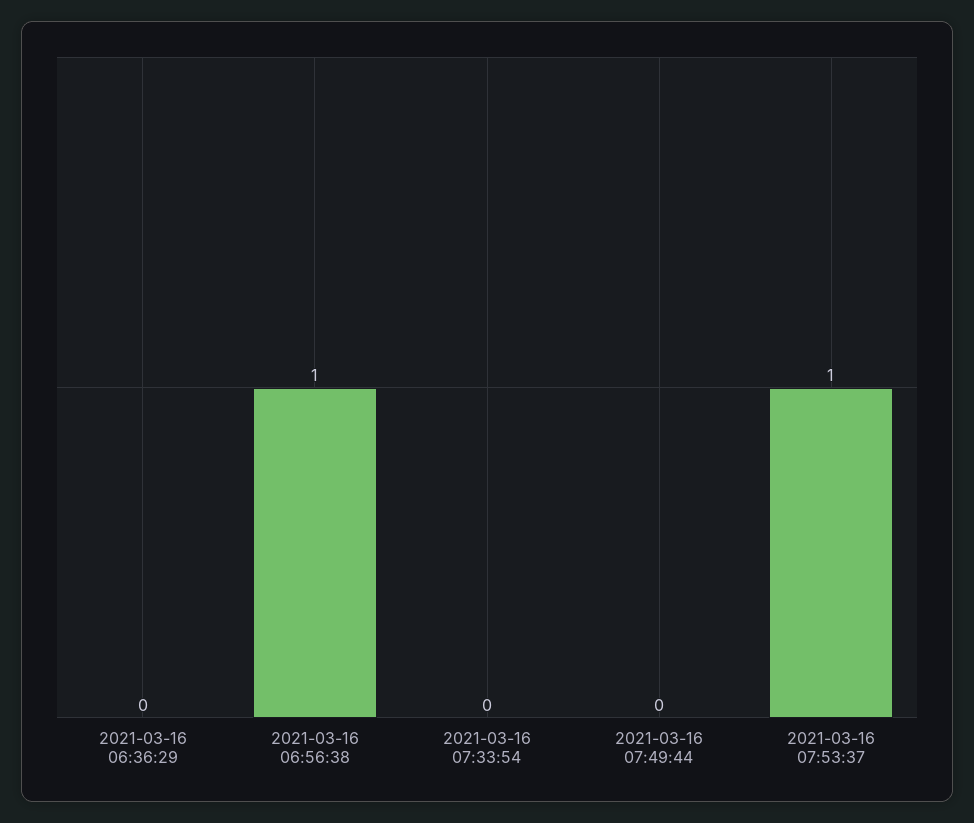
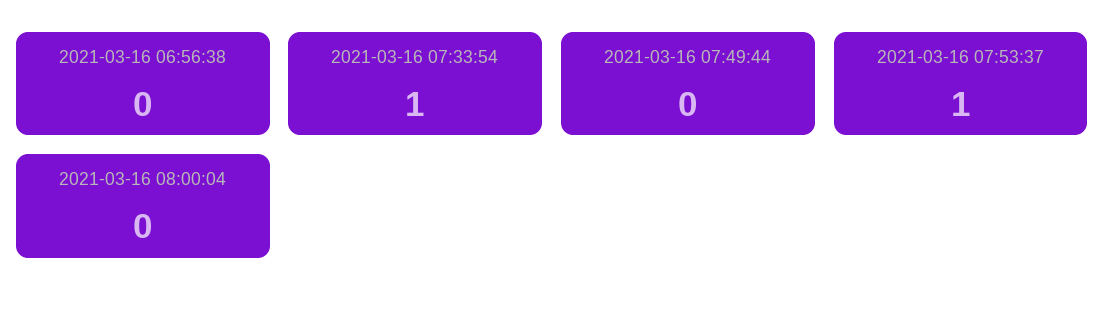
2021-03-16 06:36:29: 0 -> none
2021-03-16 06:56:38: 1 -> 0
2021-03-16 07:33:54: 0 -> 1
2021-03-16 08:00:04: none -> 0

